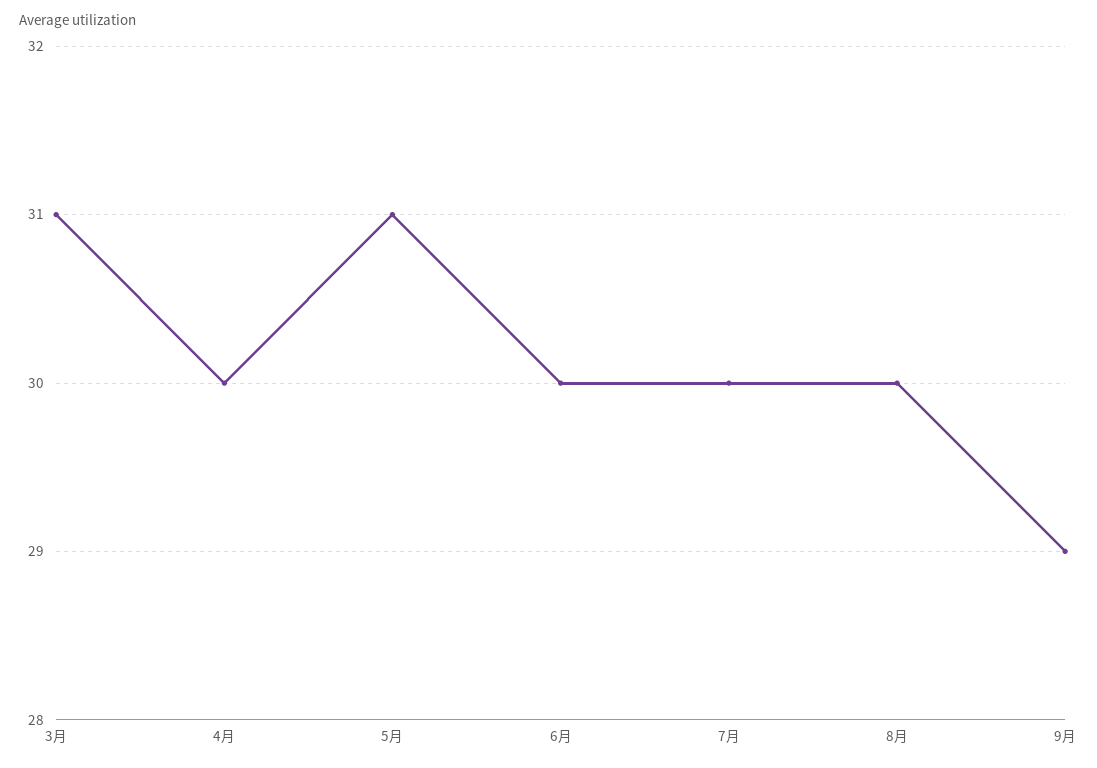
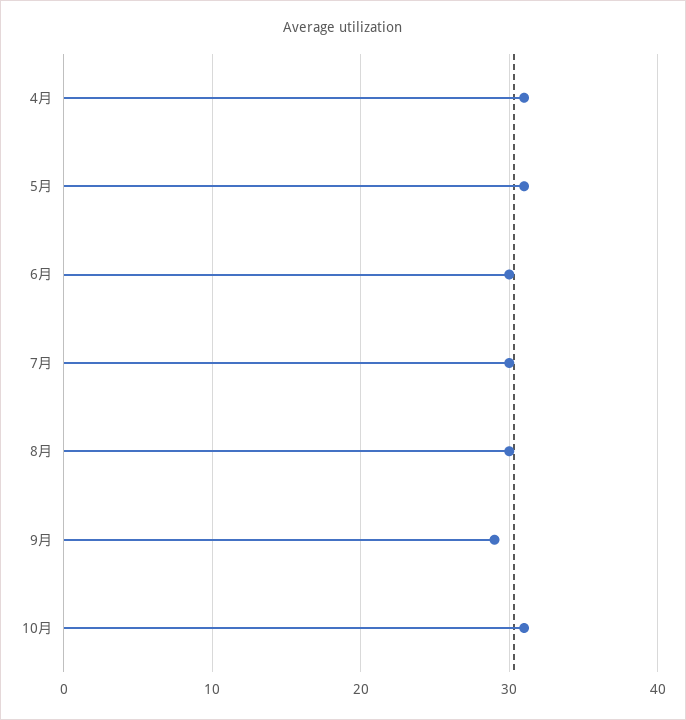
3月: 31 -> none
4月: 30 -> 31
10月: none -> 31

